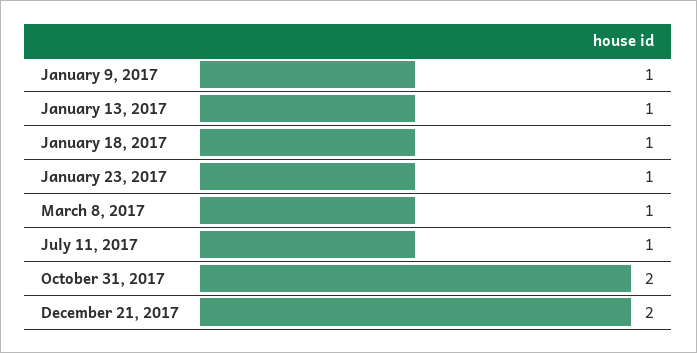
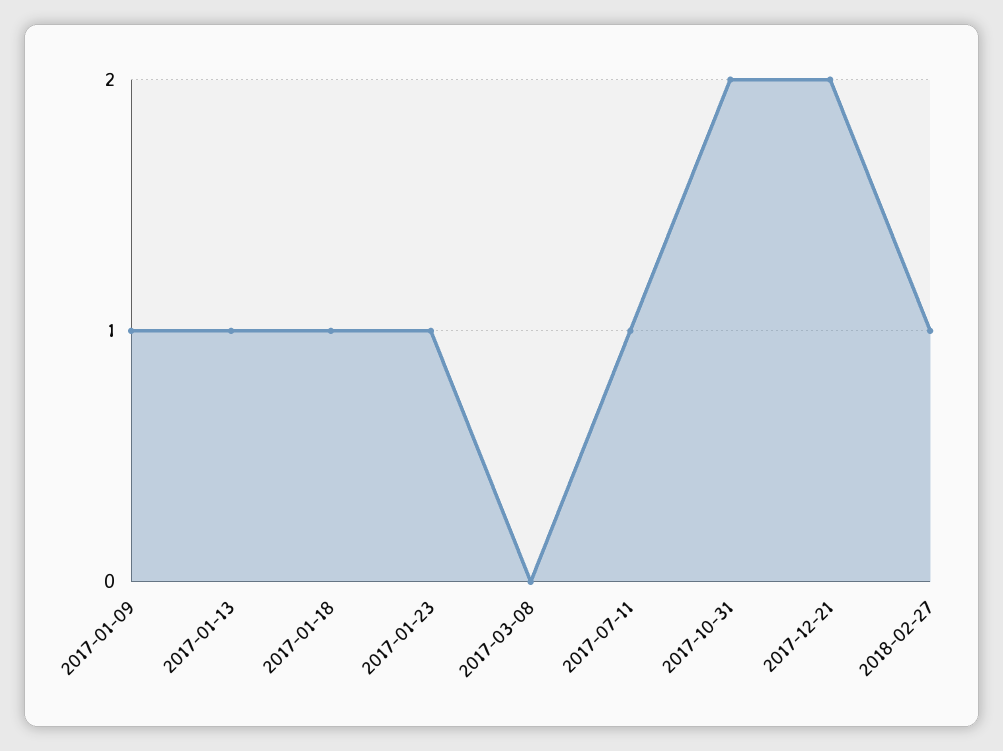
March 8, 2017: 1 -> 0
2018-02-27: none -> 1

